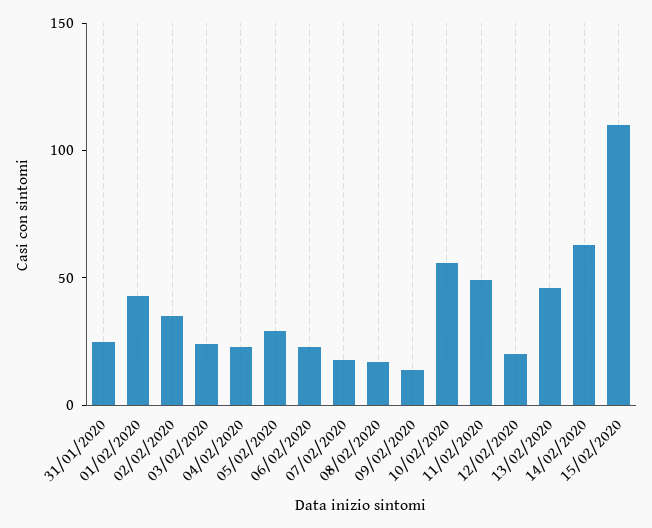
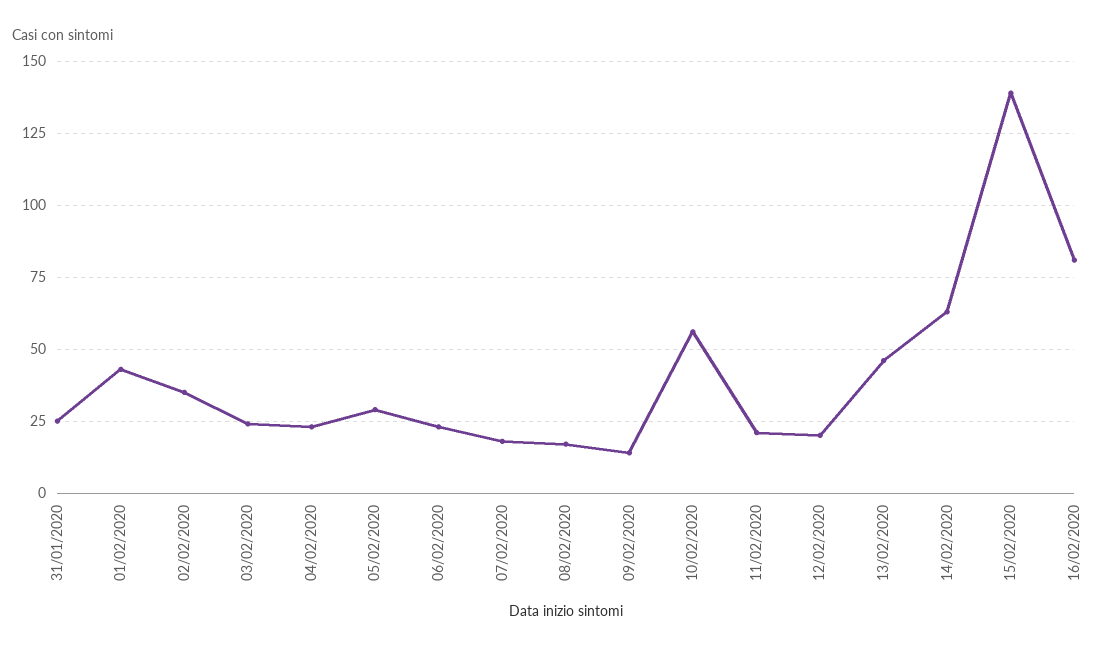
11/02/2020: 50 -> 20
15/02/2020: 110 -> 140
16/02/2020: none -> 80

